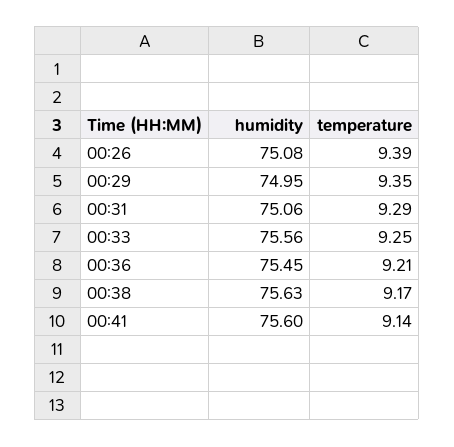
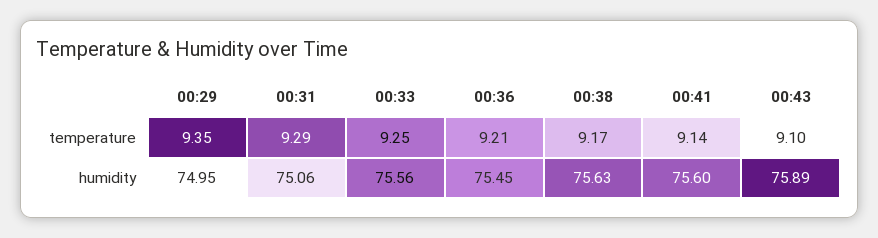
humidity, 00:26: 75.08 -> none
temperature, 00:26: 9.39 -> none
temperature, 00:43: none -> 9.1
humidity, 00:43: none -> 75.89

